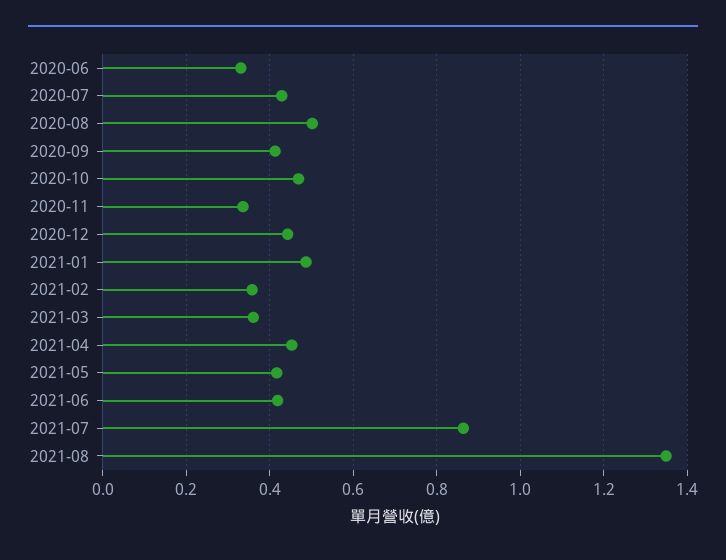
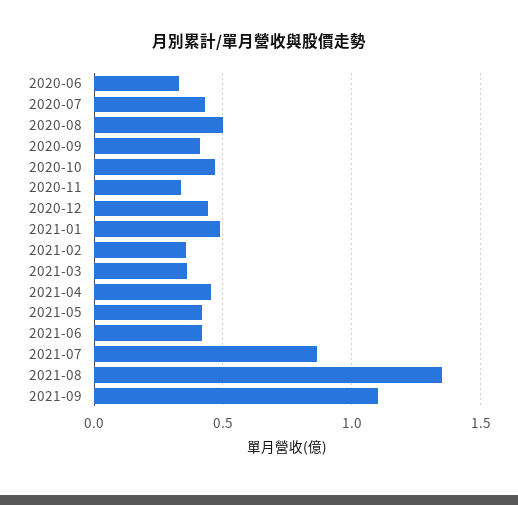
2021-09: none -> 1.1

